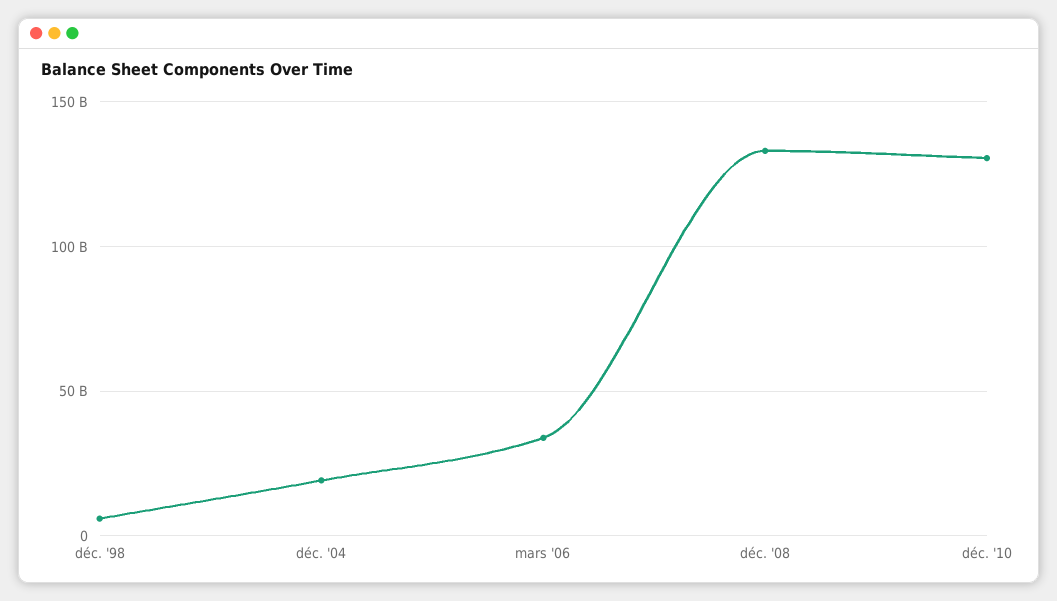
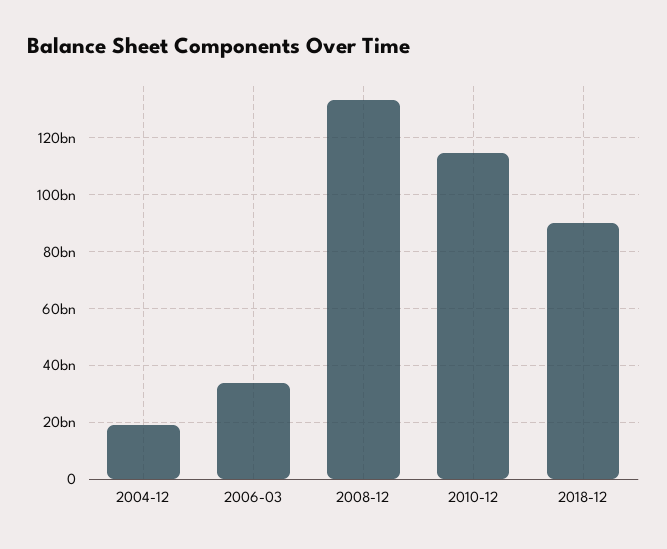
déc. '98: 5000000000 -> none
déc. '10: 130000000000 -> 115000000000
2018-12: none -> 90000000000

